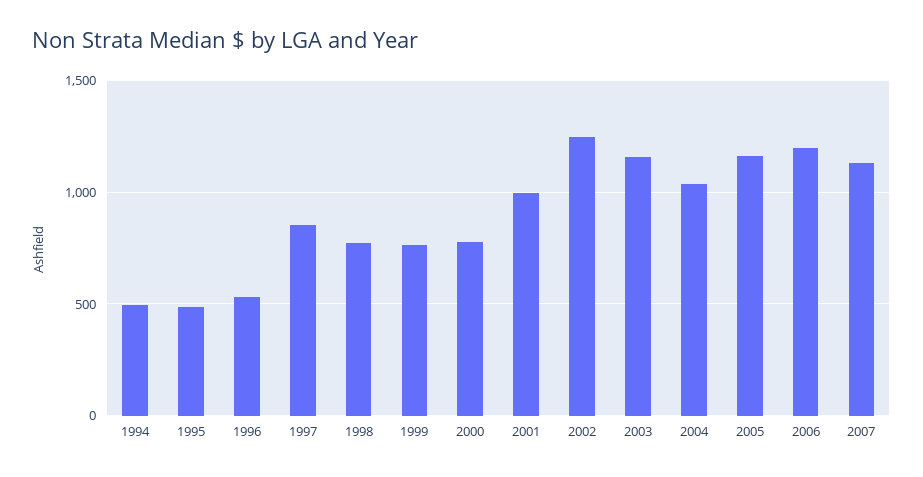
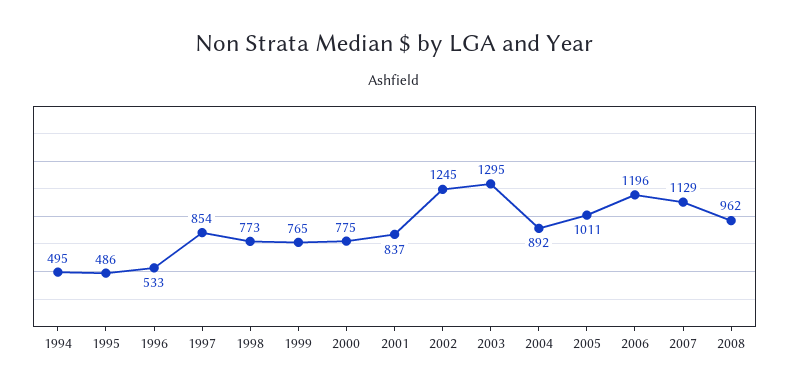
2001: 1000 -> 837
2003: 1150 -> 1295
2004: 1050 -> 892
2005: 1150 -> 1011
2008: none -> 962

